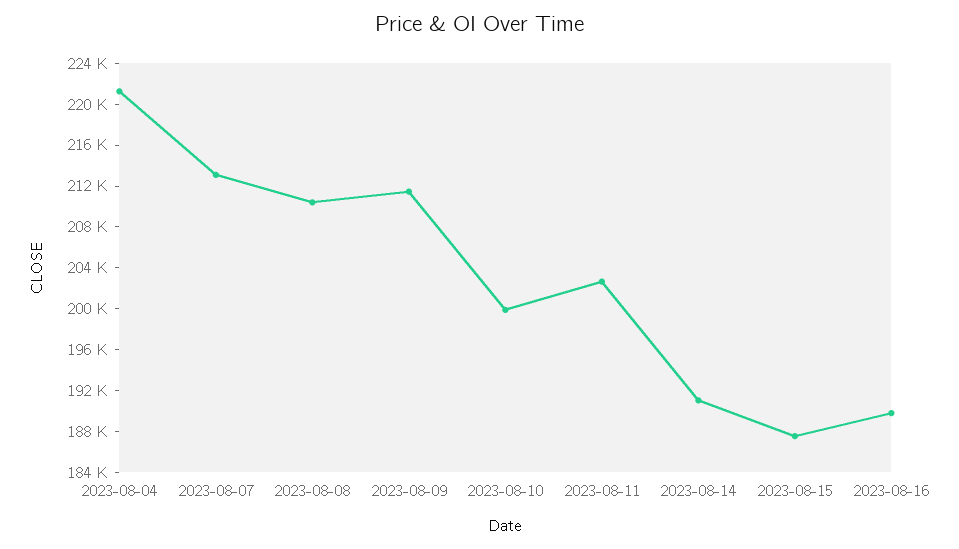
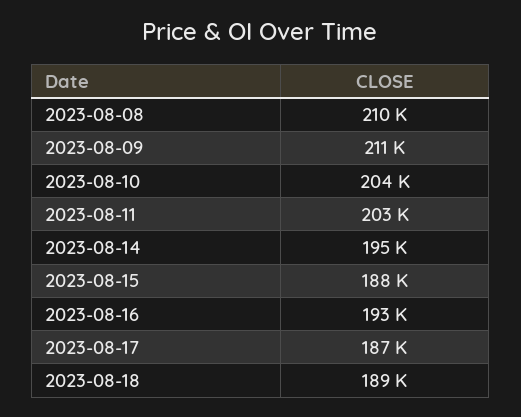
2023-08-04: 221000 -> none
2023-08-07: 213000 -> none
2023-08-10: 200000 -> 204000
2023-08-14: 191000 -> 195000
2023-08-16: 190000 -> 193000
2023-08-17: none -> 187000
2023-08-18: none -> 189000

